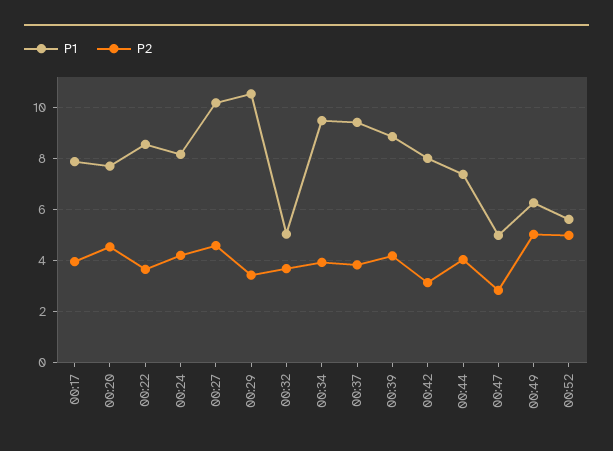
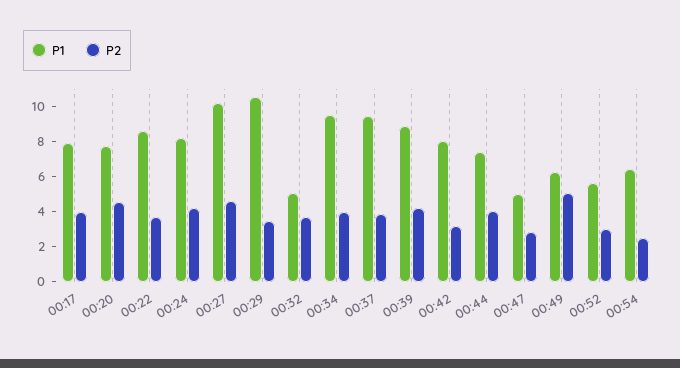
P2, 00:52: 5 -> 3
P1, 00:54: none -> 6.5
P2, 00:54: none -> 2.5

